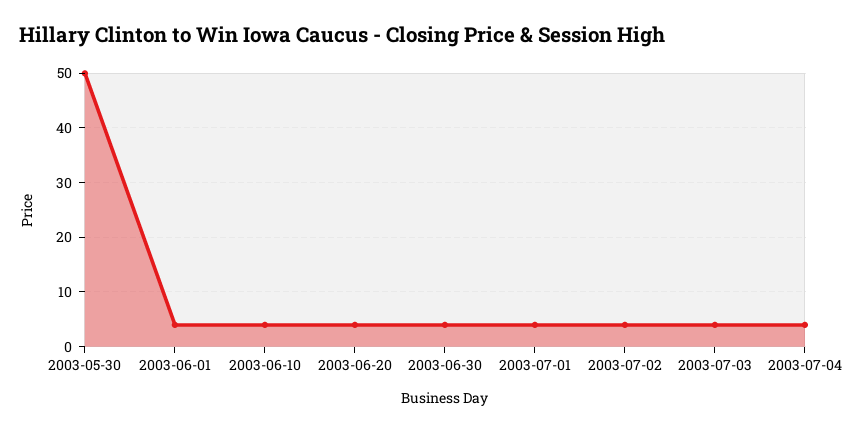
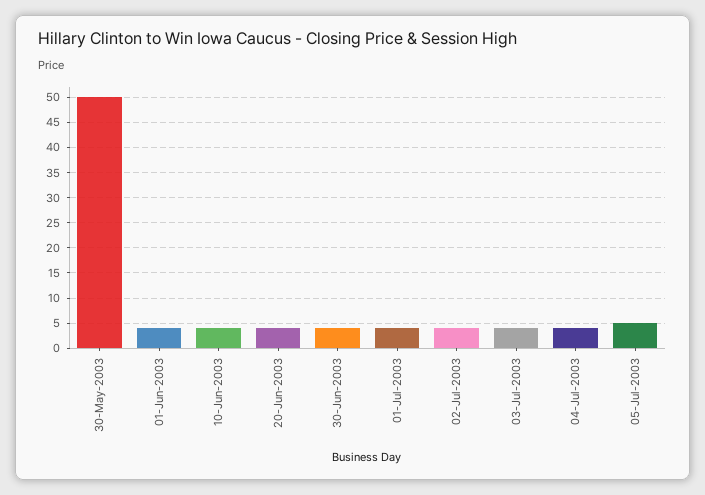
05-Jul-2003: none -> 5

